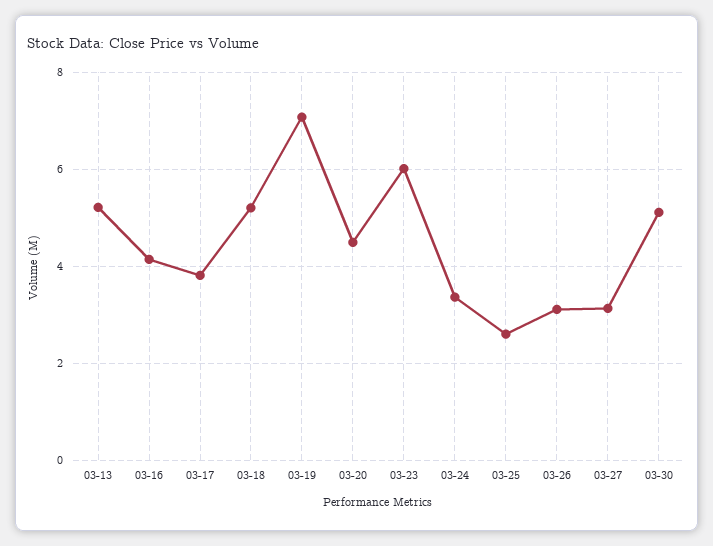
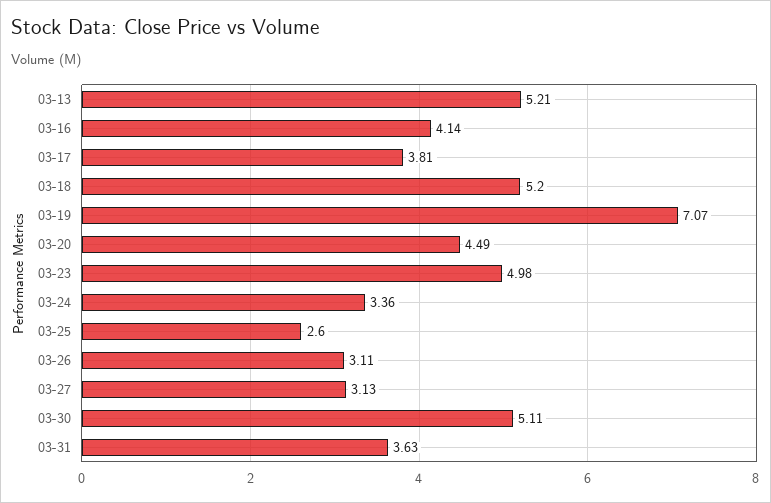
03-23: 6 -> 4.98
03-31: none -> 3.63

